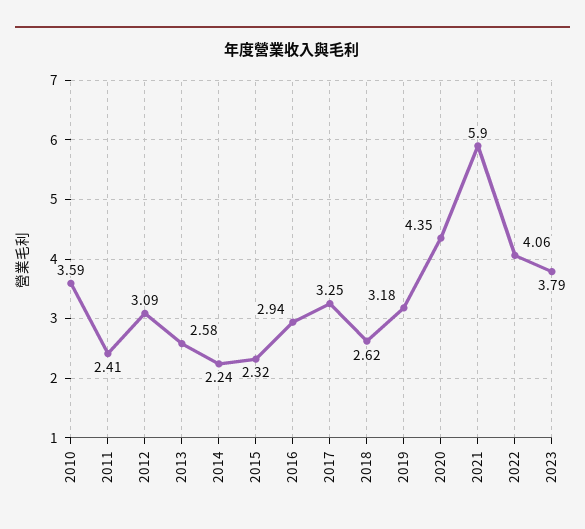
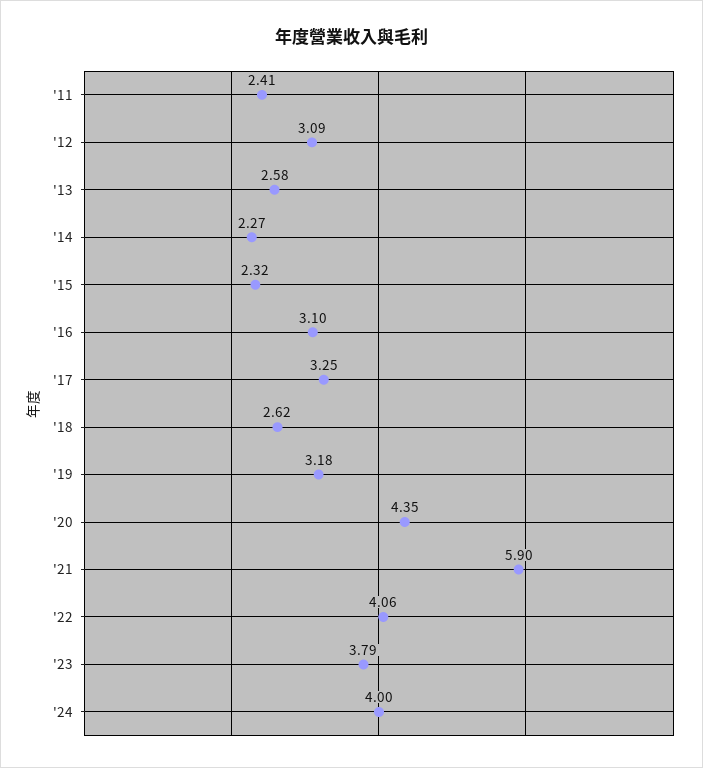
2010: 3.59 -> none
2014: 2.24 -> 2.27
2016: 2.94 -> 3.1
'24: none -> 4

